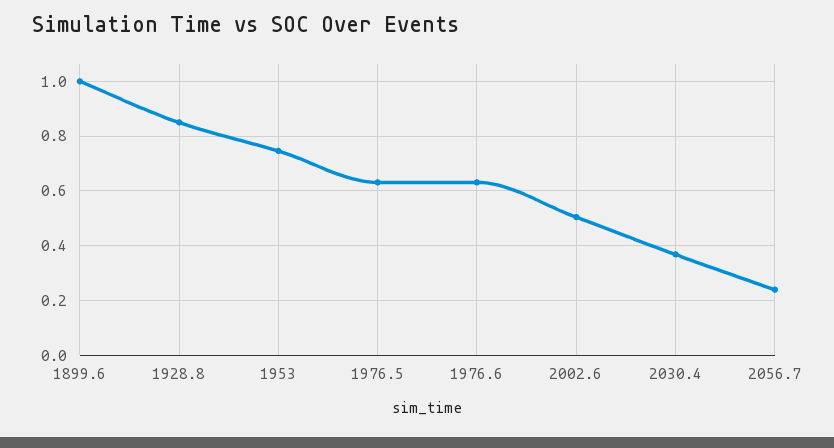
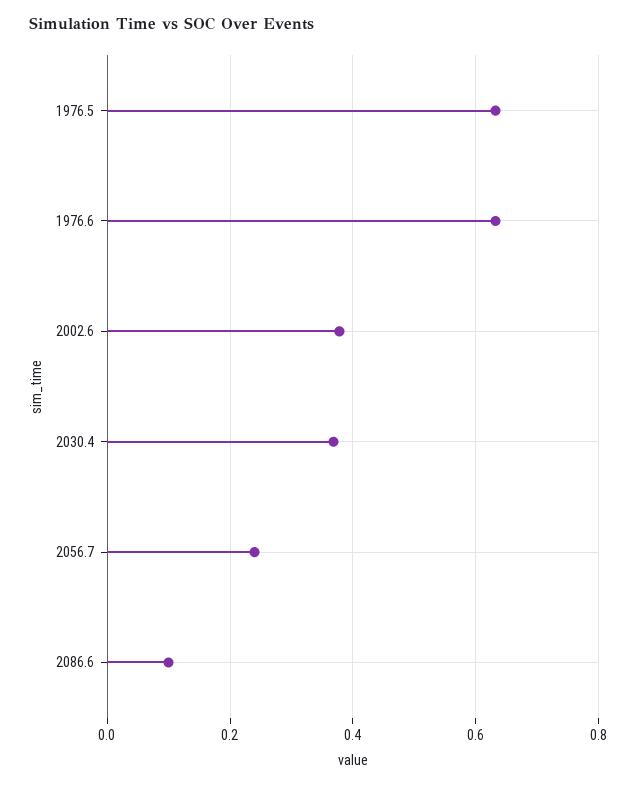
1899.6: 1 -> none
1928.8: 0.85 -> none
1953: 0.75 -> none
2002.6: 0.5 -> 0.38
2086.6: none -> 0.1

